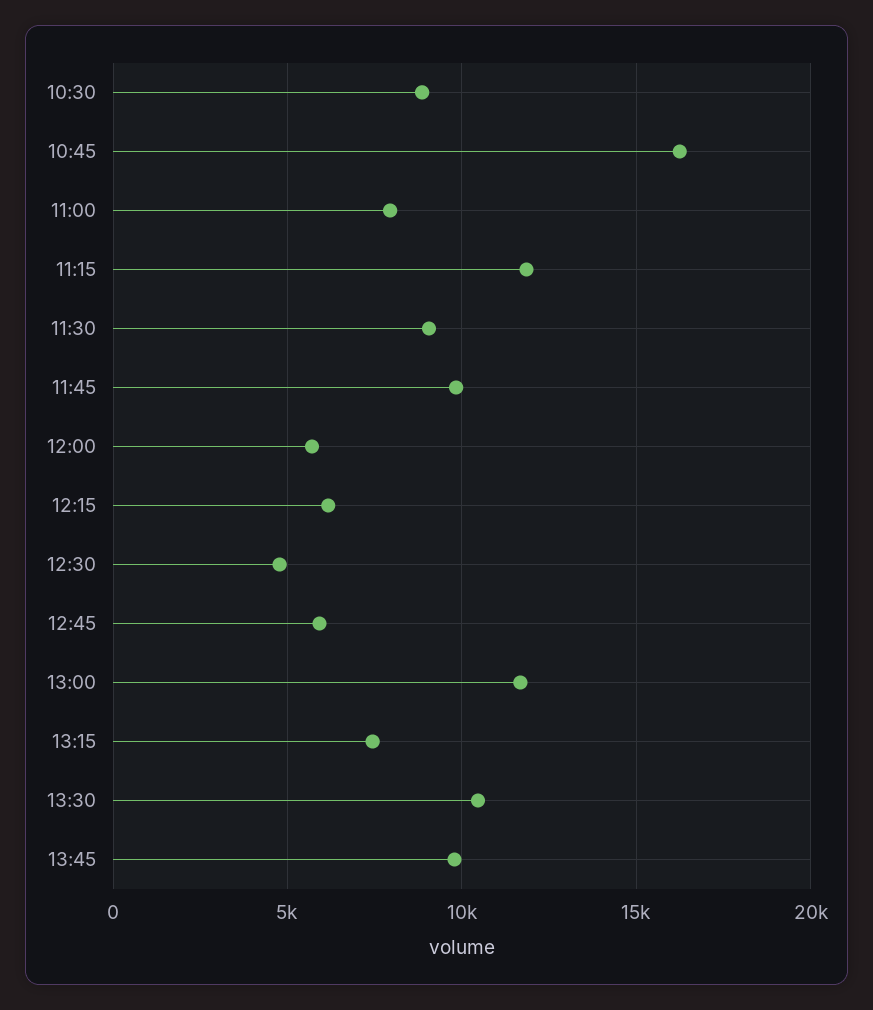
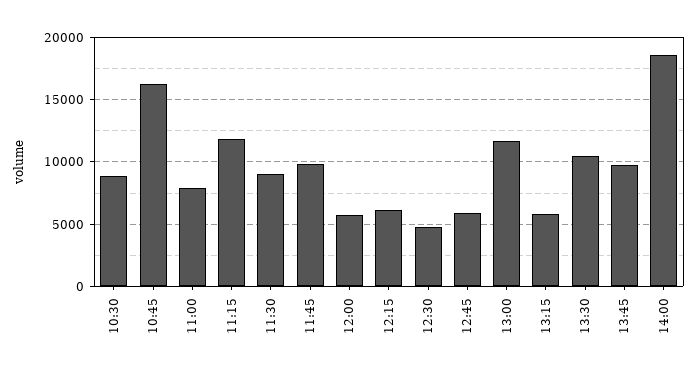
13:15: 7500 -> 6000
14:00: none -> 18500

